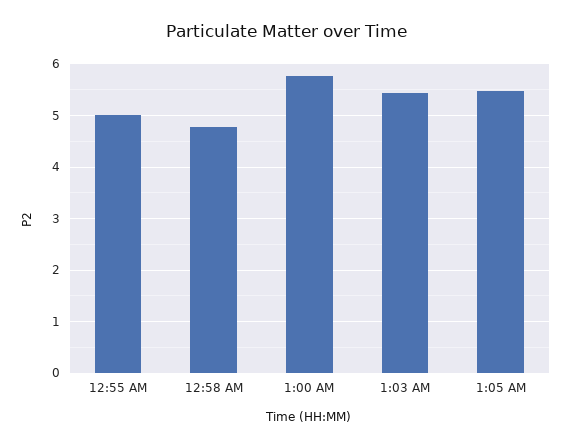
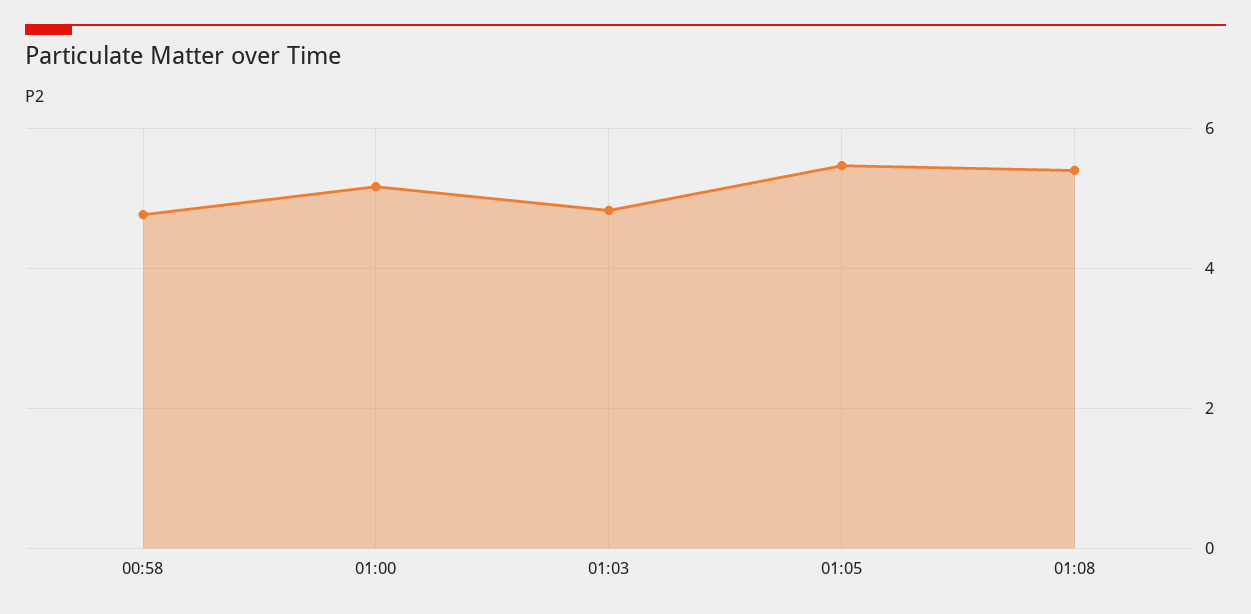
12:55 AM: 5 -> none
1:00 AM: 5.8 -> 5.2
1:03 AM: 5.4 -> 4.8
01:08: none -> 5.4

